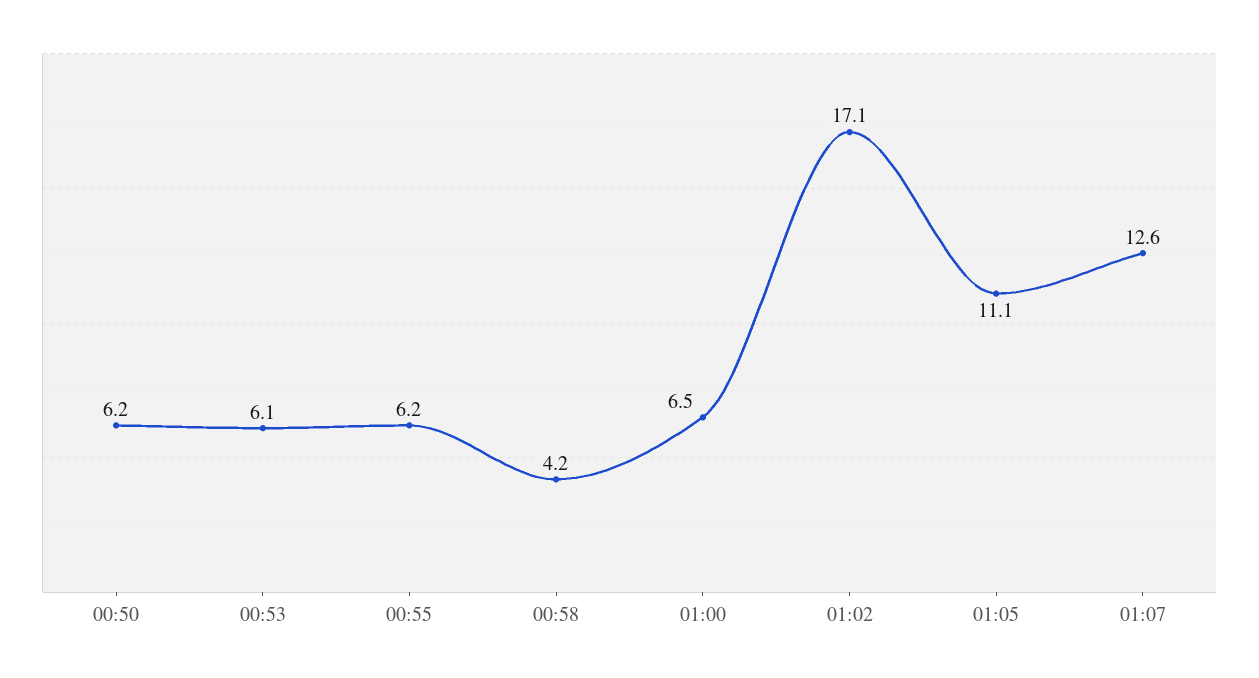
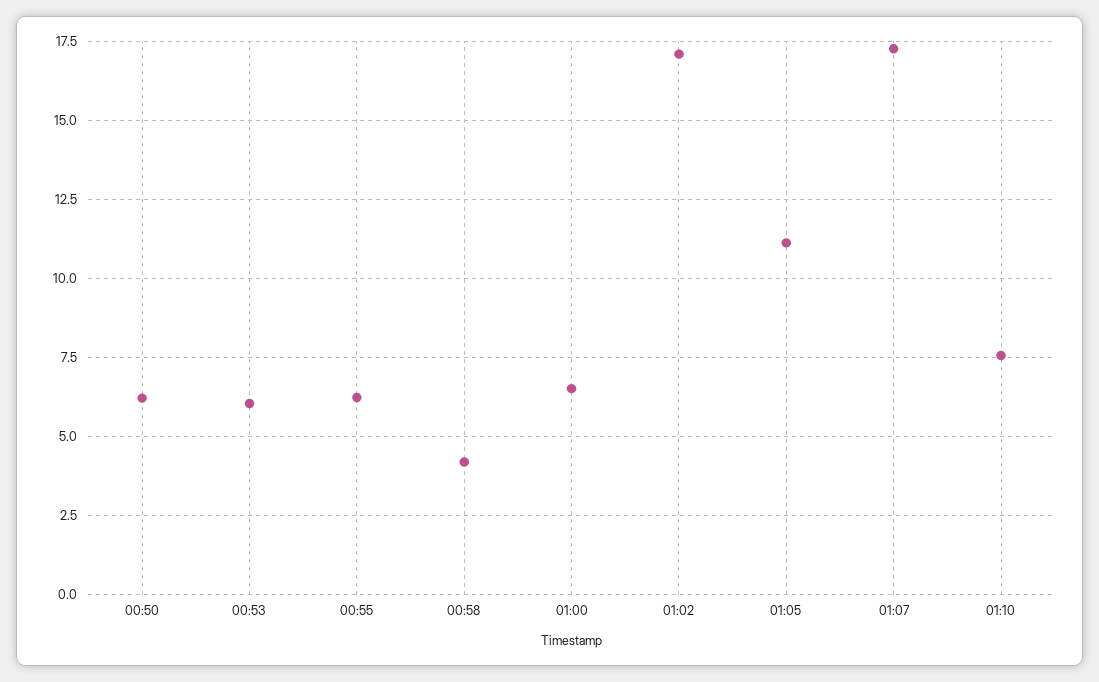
01:07: 12.6 -> 17.25
01:10: none -> 7.5

